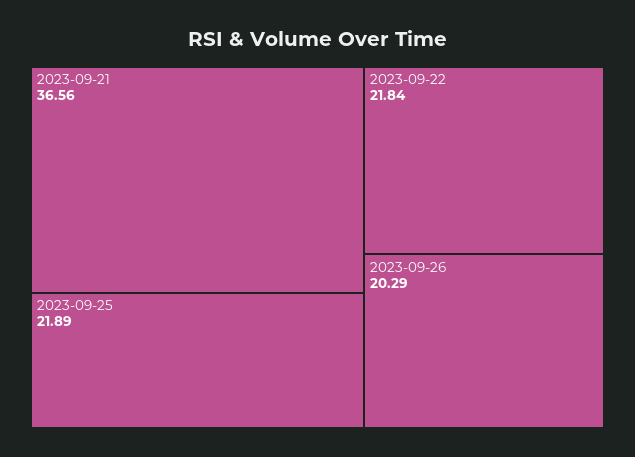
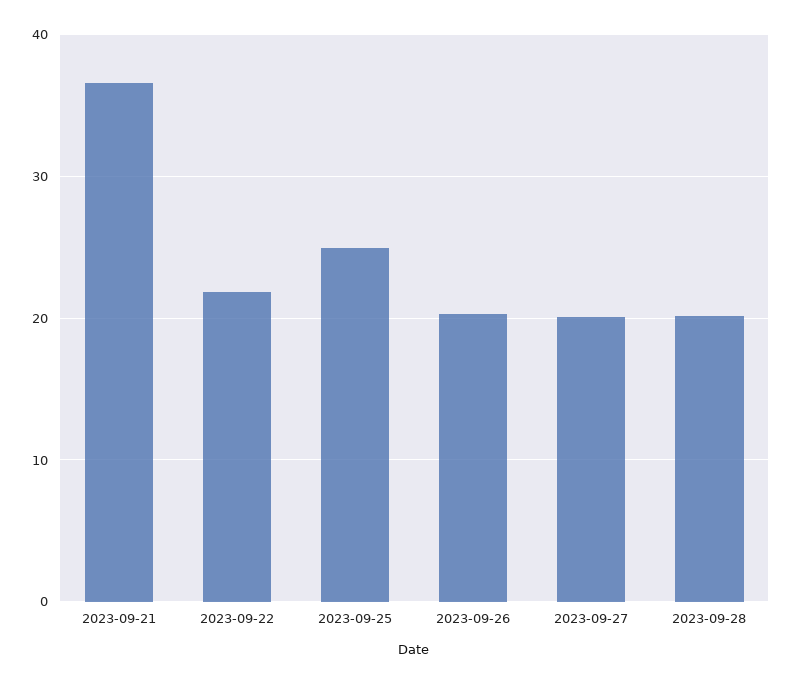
2023-09-25: 21.89 -> 25
2023-09-27: none -> 20
2023-09-28: none -> 20

